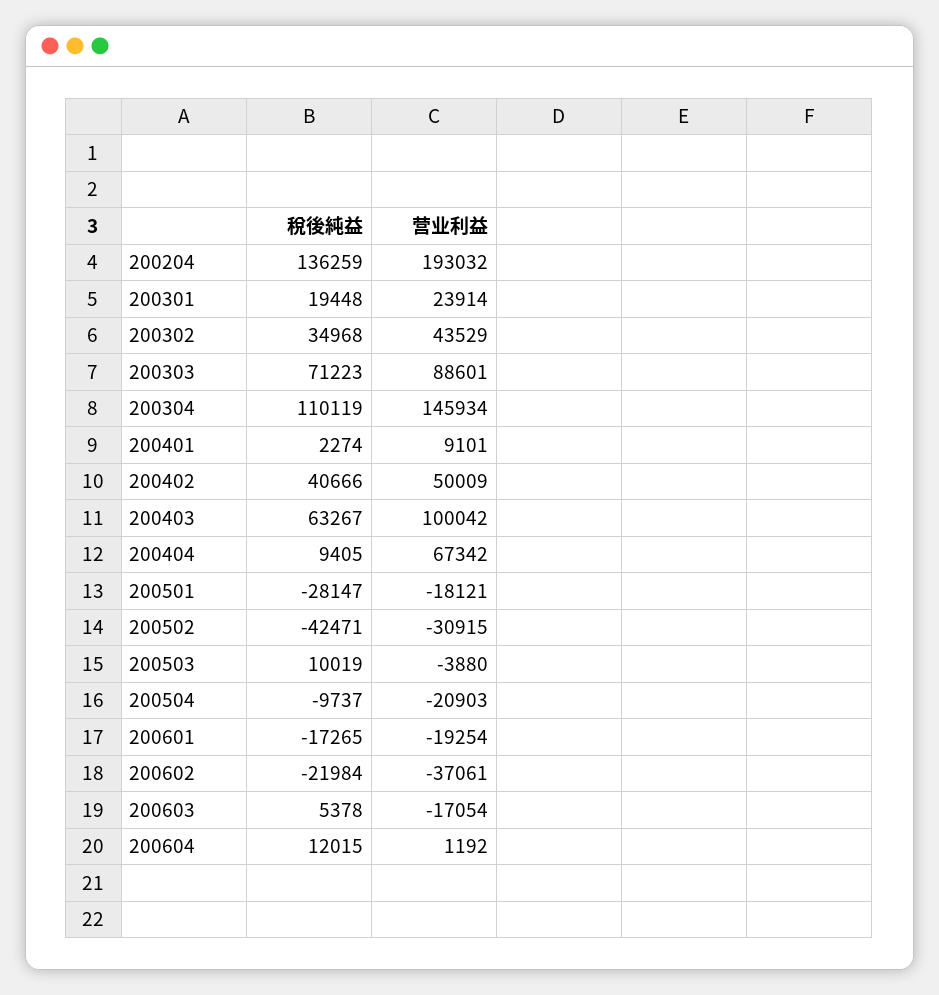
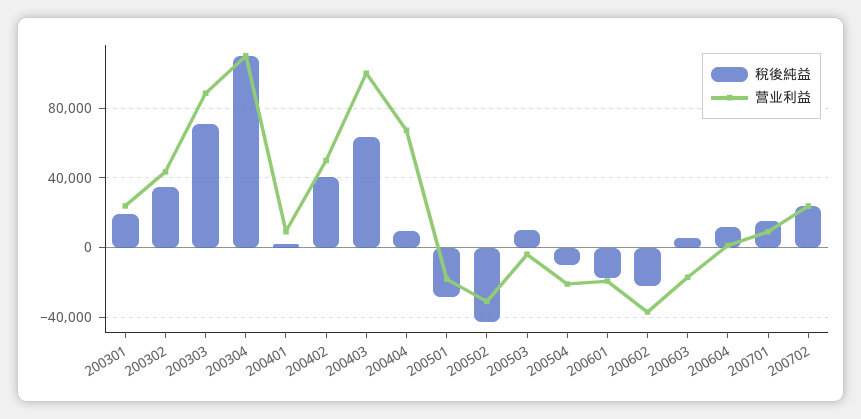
稅後純益, 200204: 136259 -> none
营业利益, 200204: 193032 -> none
营业利益, 200304: 145934 -> 110000
稅後純益, 200701: none -> 15000
营业利益, 200701: none -> 10000
稅後純益, 200702: none -> 25000
营业利益, 200702: none -> 25000

